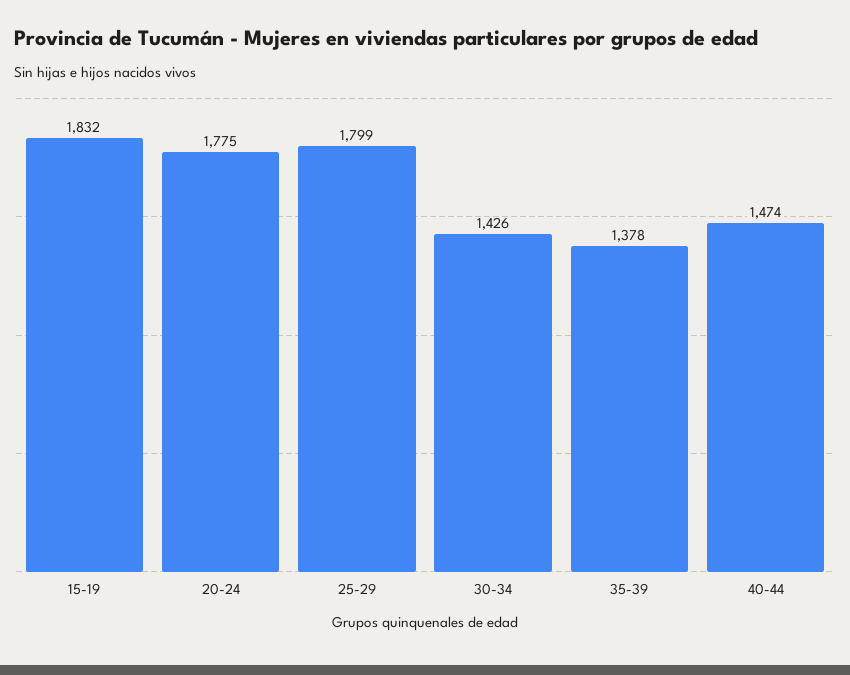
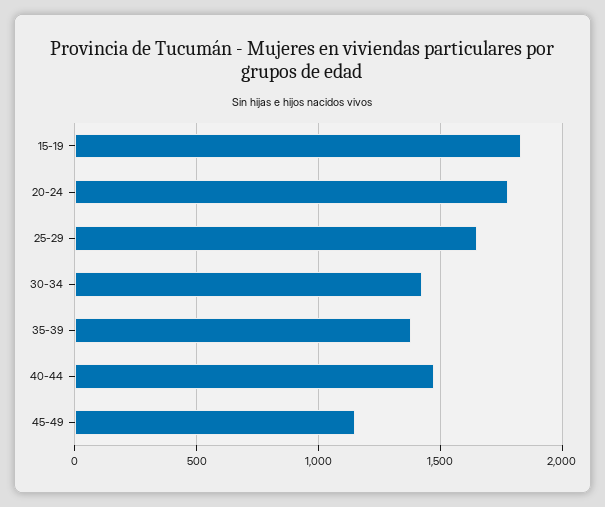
25-29: 1799 -> 1650
45-49: none -> 1150

